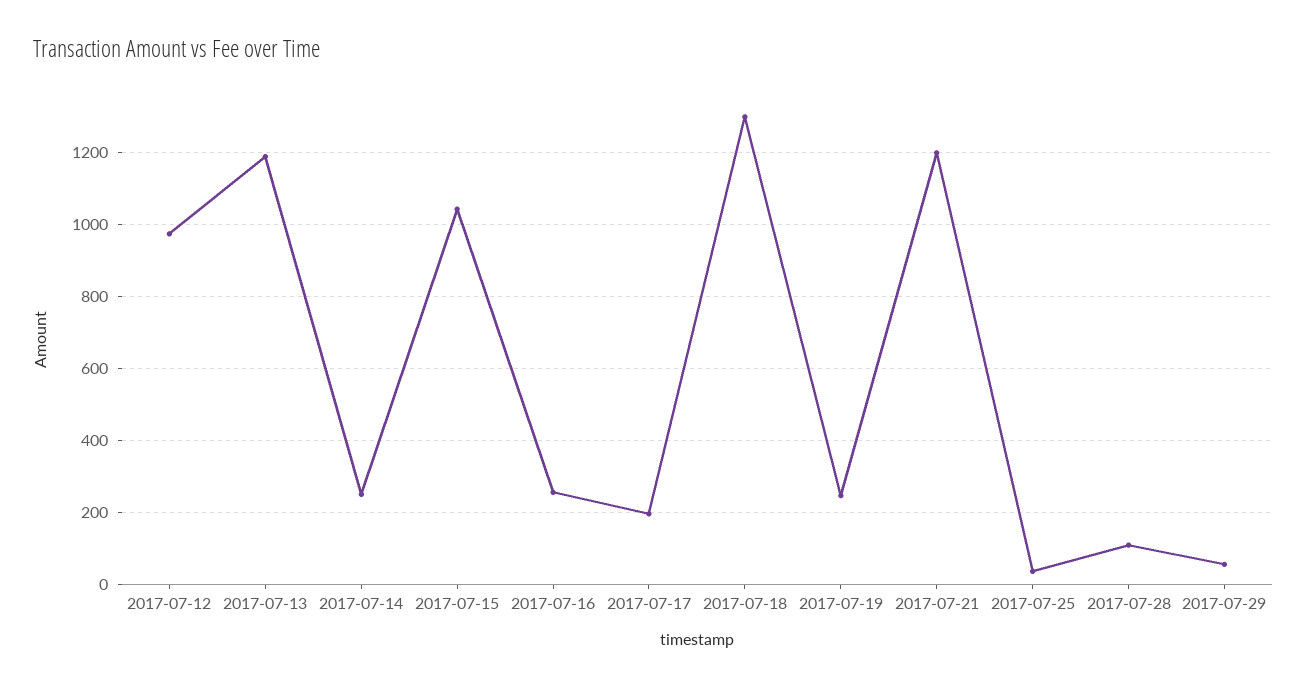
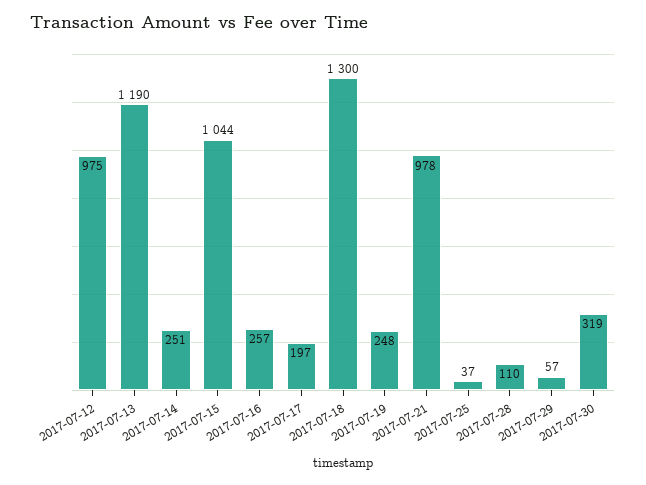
2017-07-21: 1200 -> 978
2017-07-30: none -> 319

